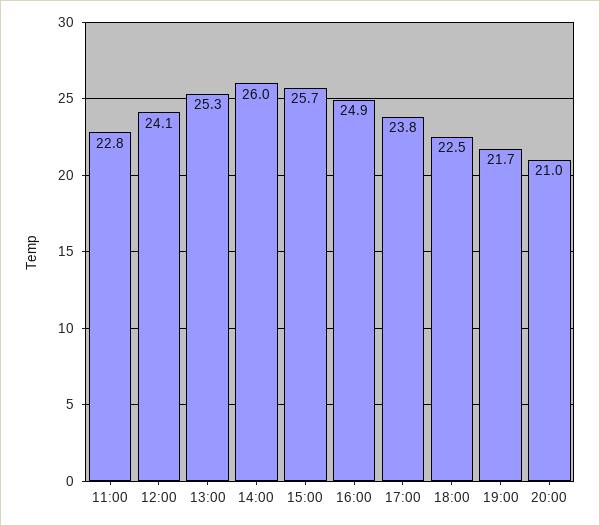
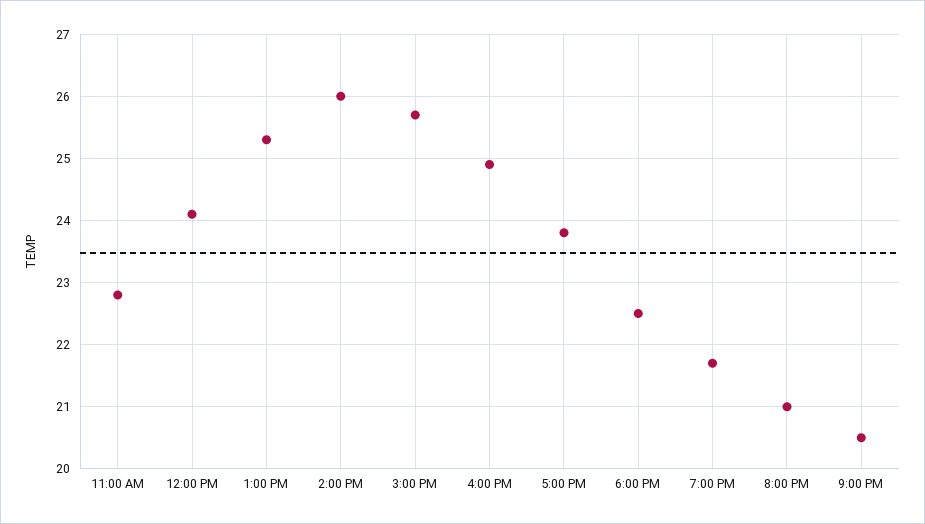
9:00 PM: none -> 20.5

